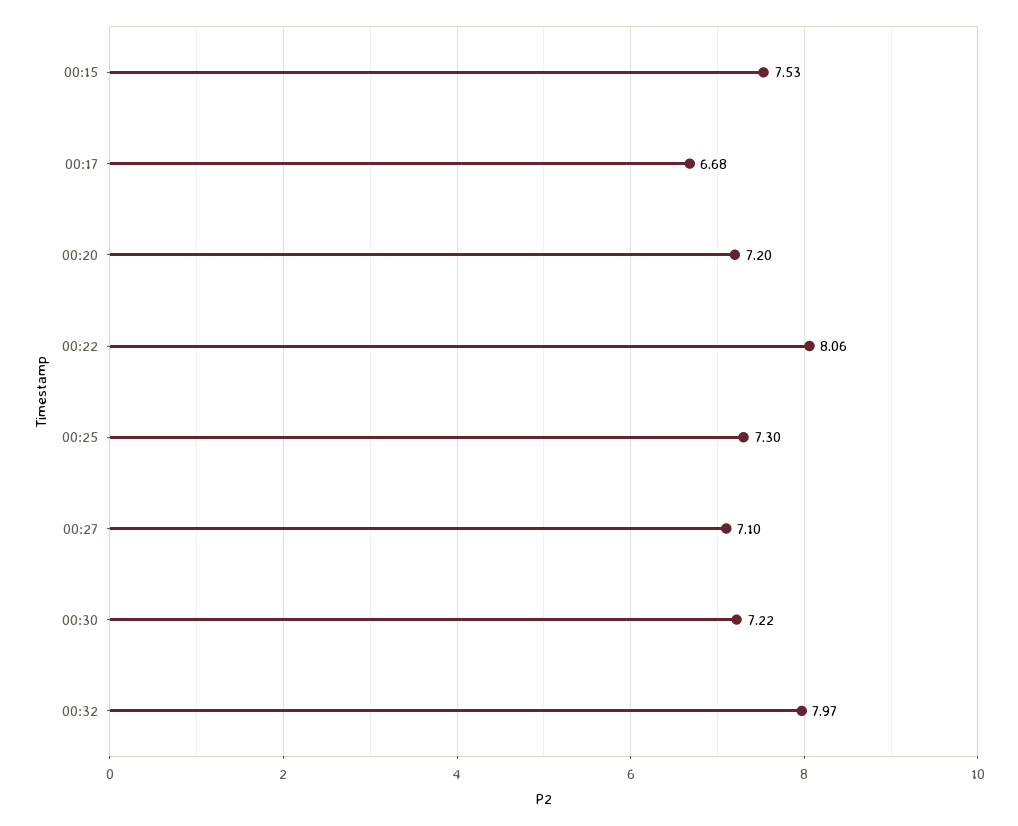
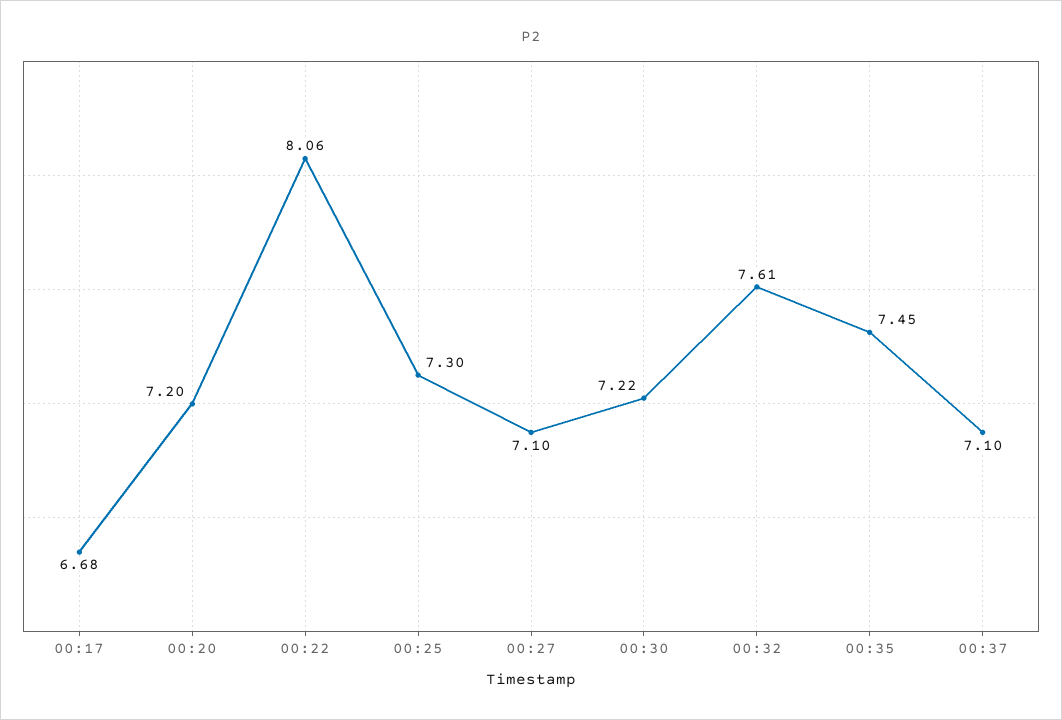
00:15: 7.53 -> none
00:32: 7.97 -> 7.61
00:35: none -> 7.45
00:37: none -> 7.1

